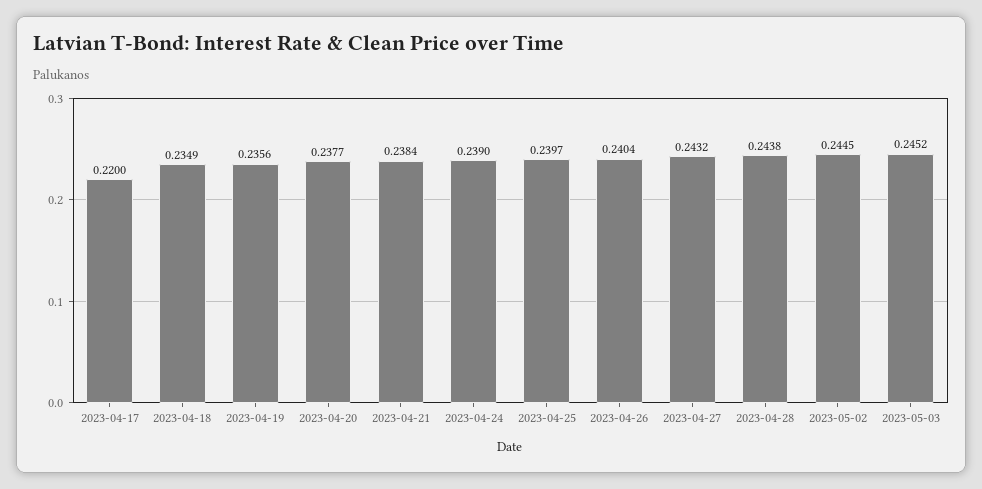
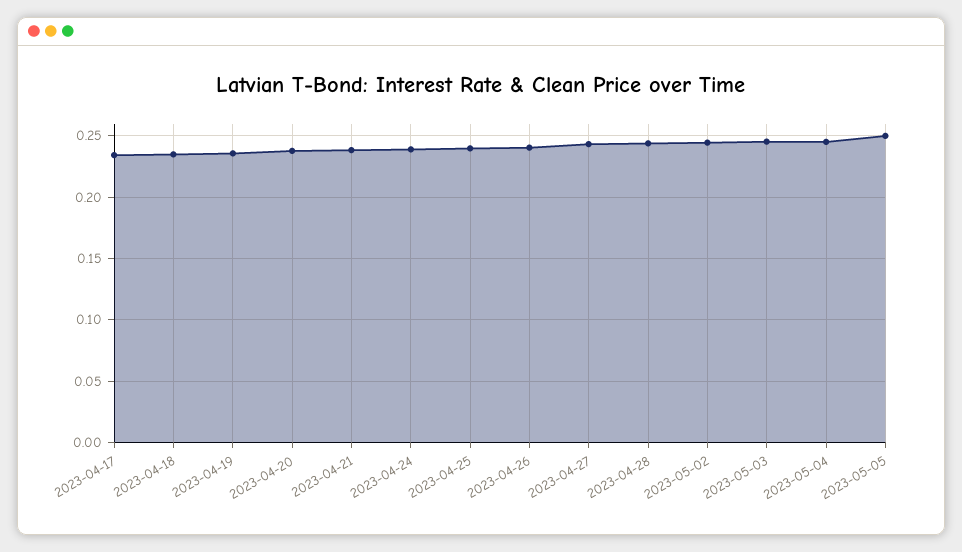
2023-04-17: 0.22 -> 0.235
2023-05-04: none -> 0.245
2023-05-05: none -> 0.25

